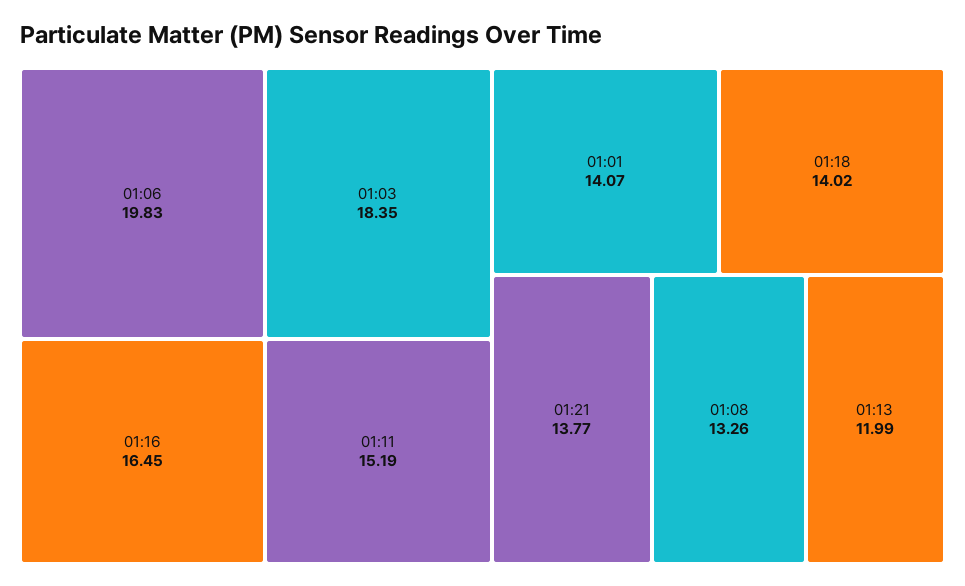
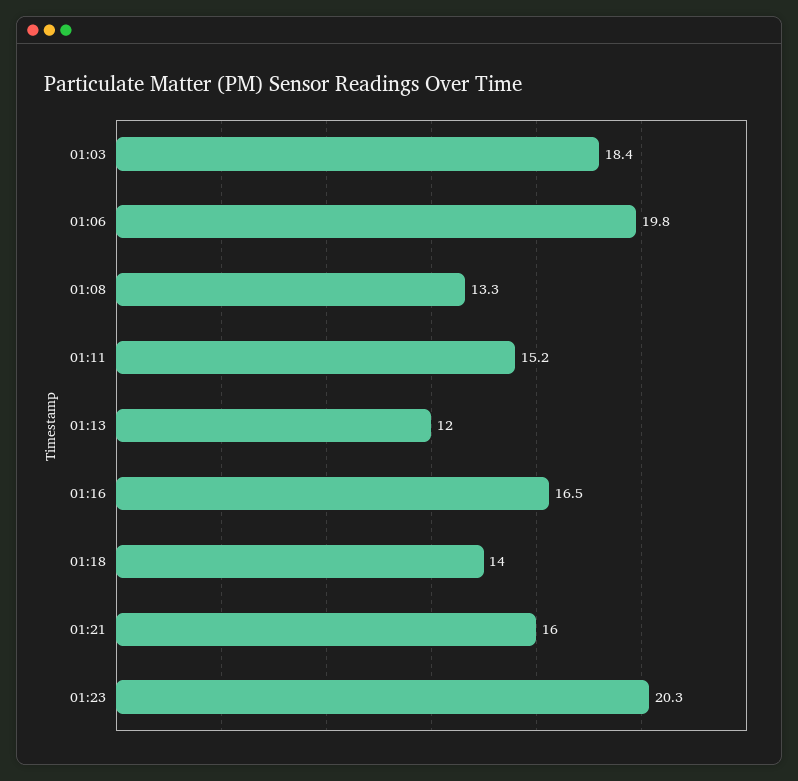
01:01: 14.07 -> none
01:21: 13.77 -> 16
01:23: none -> 20.3

